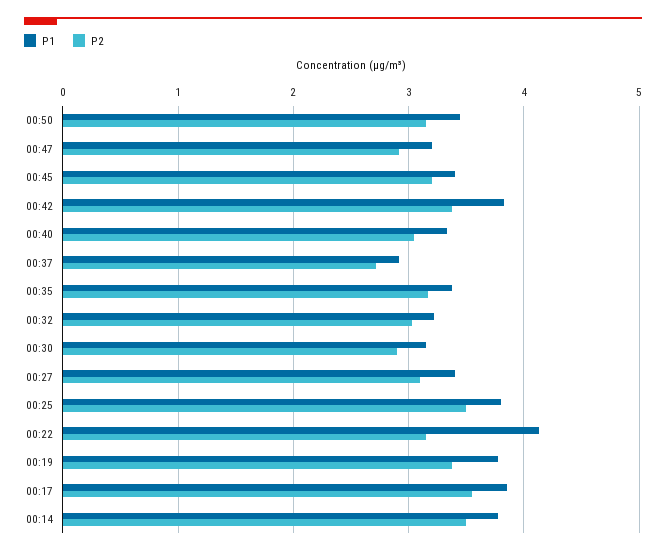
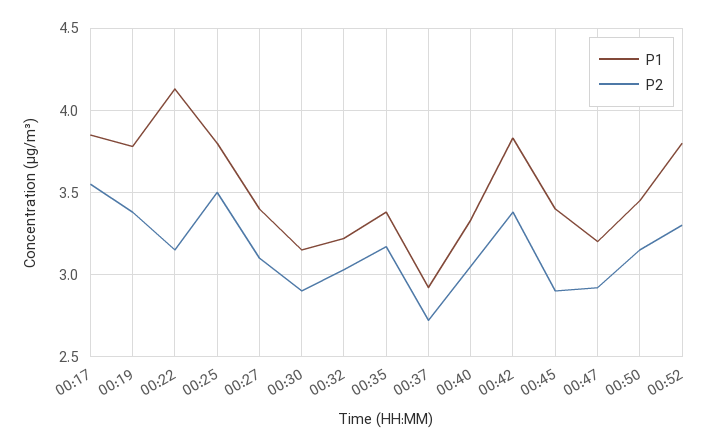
P2, 00:45: 3.2 -> 2.9
P1, 00:14: 3.8 -> none
P2, 00:14: 3.5 -> none
P1, 00:52: none -> 3.8
P2, 00:52: none -> 3.3

